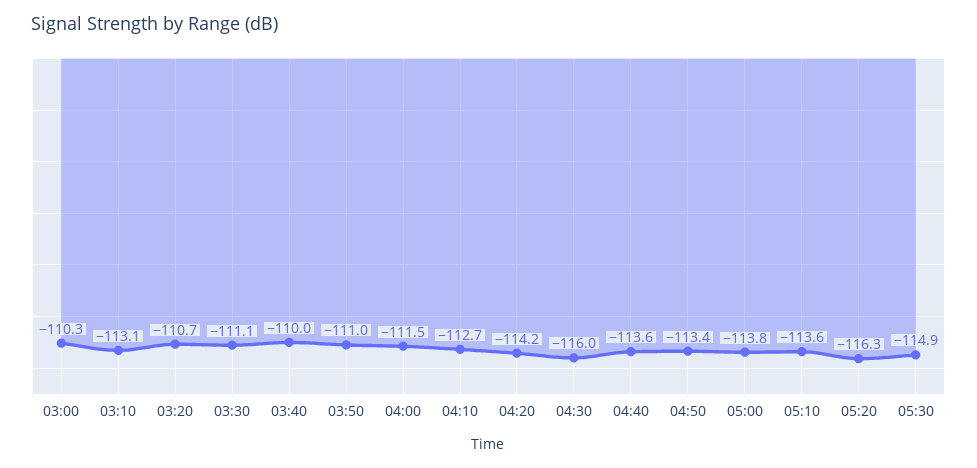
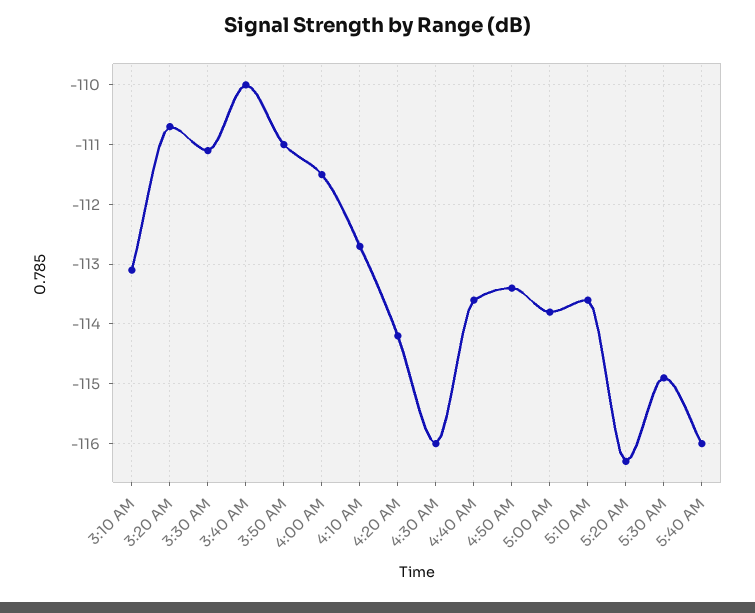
03:00: -110.3 -> none
5:40 AM: none -> -116

